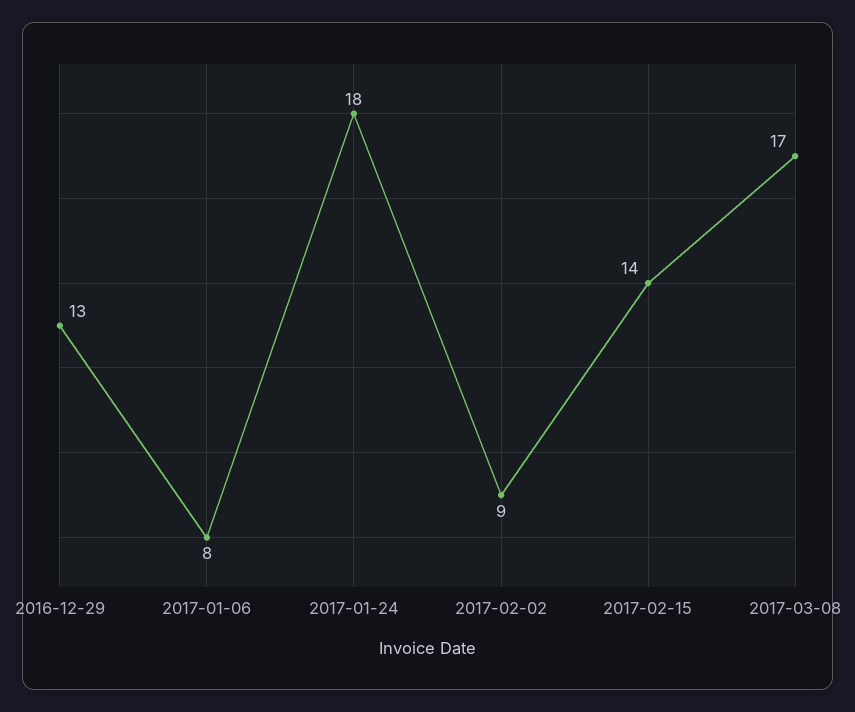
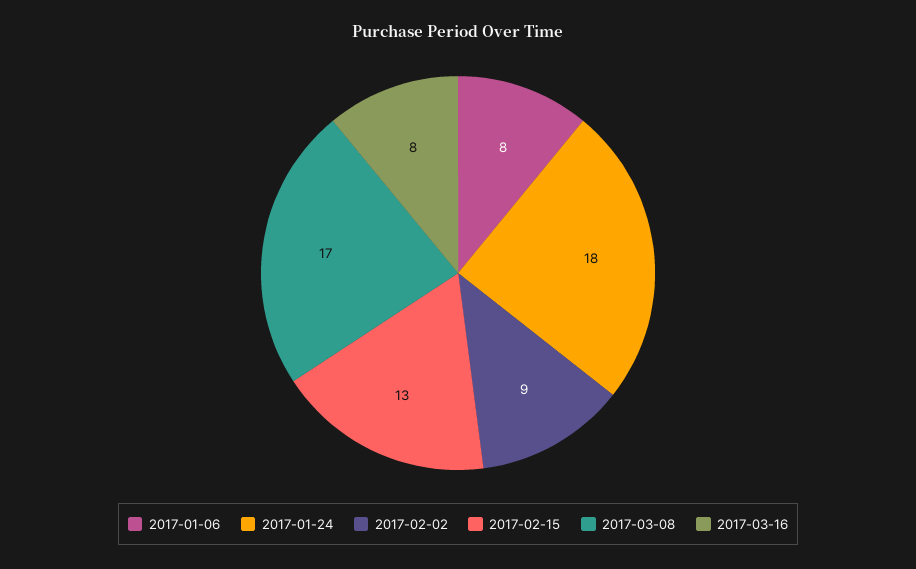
2016-12-29: 13 -> none
2017-02-15: 14 -> 13
2017-03-16: none -> 8

